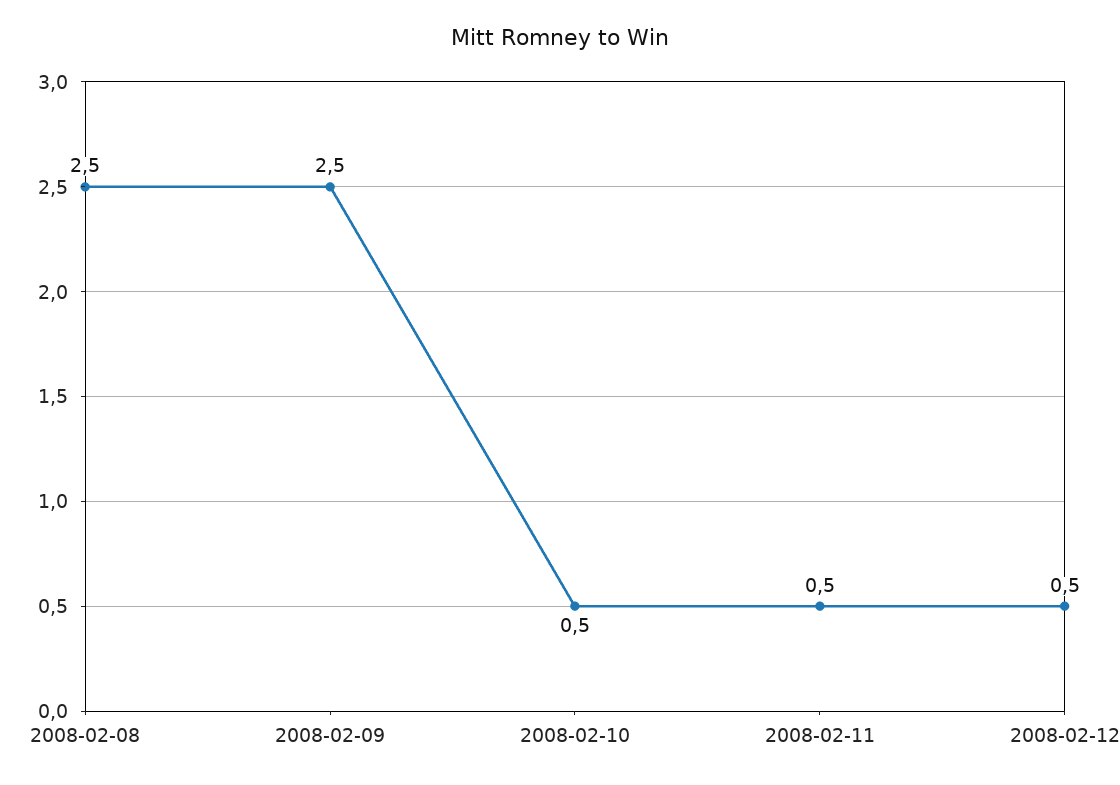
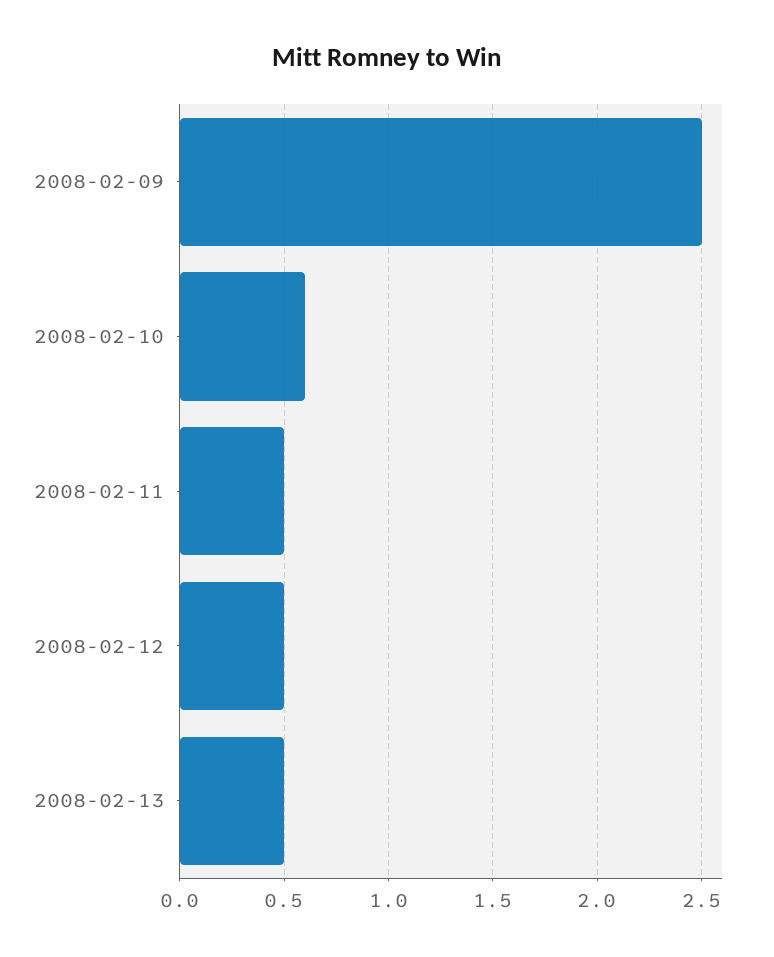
2008-02-08: 2.5 -> none
2008-02-10: 0.5 -> 0.6
2008-02-13: none -> 0.5

